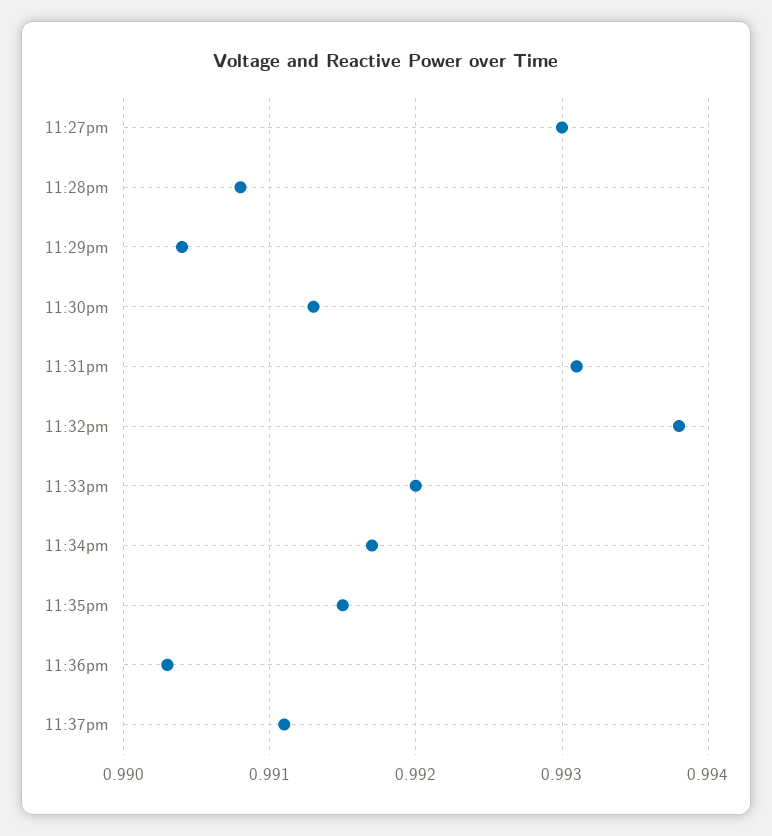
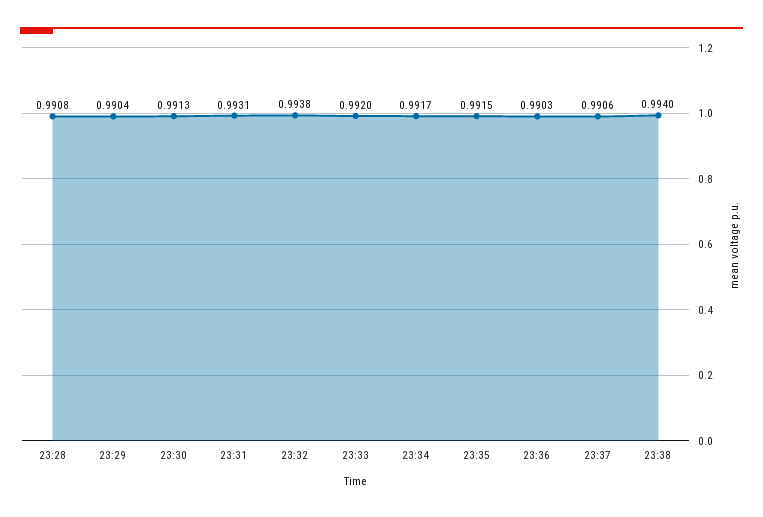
11:27pm: 0.993 -> none
11:37pm: 0.9911 -> 0.9906
23:38: none -> 0.994

